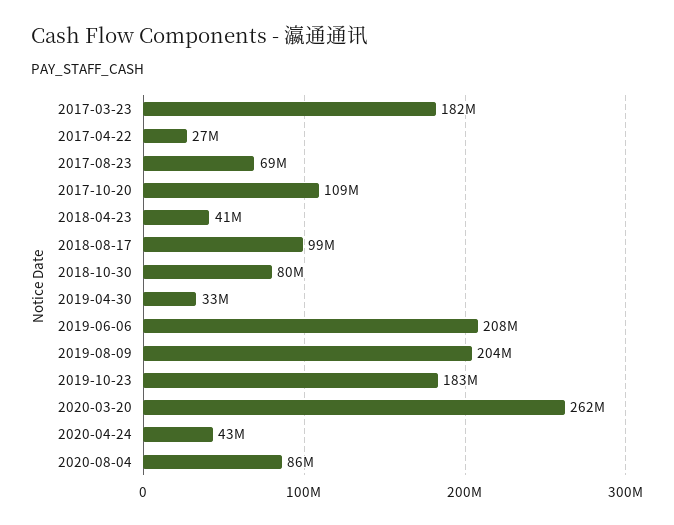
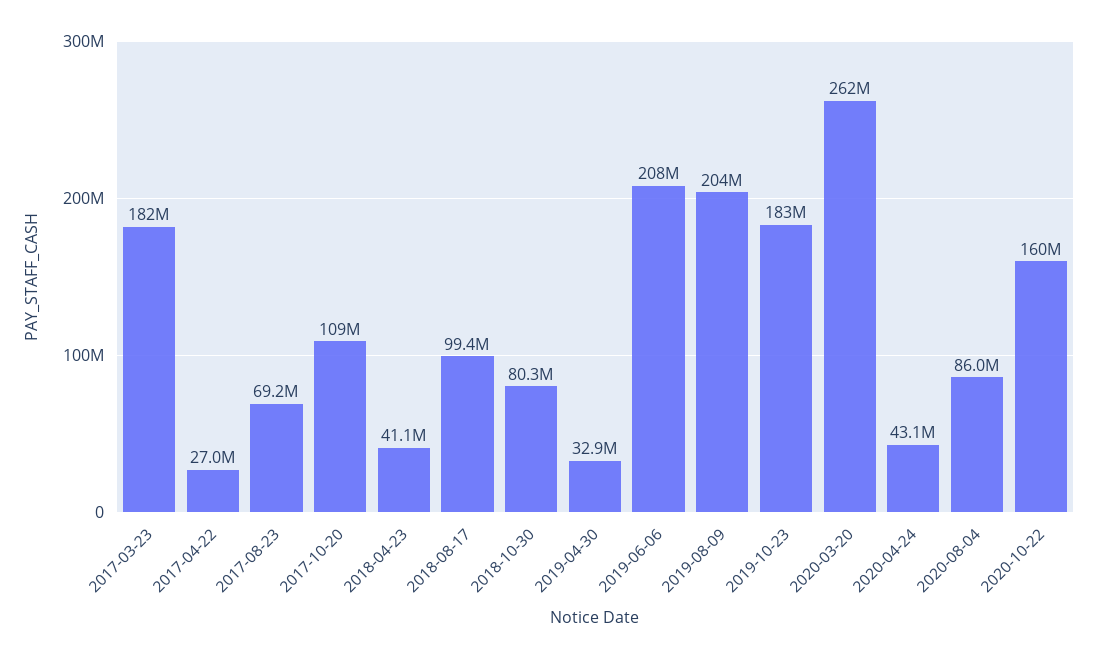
2020-10-22: none -> 160000000

